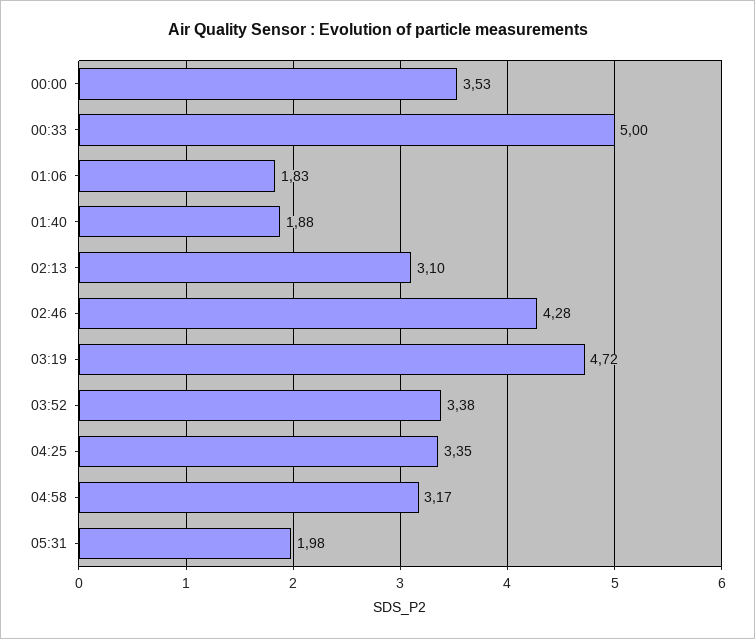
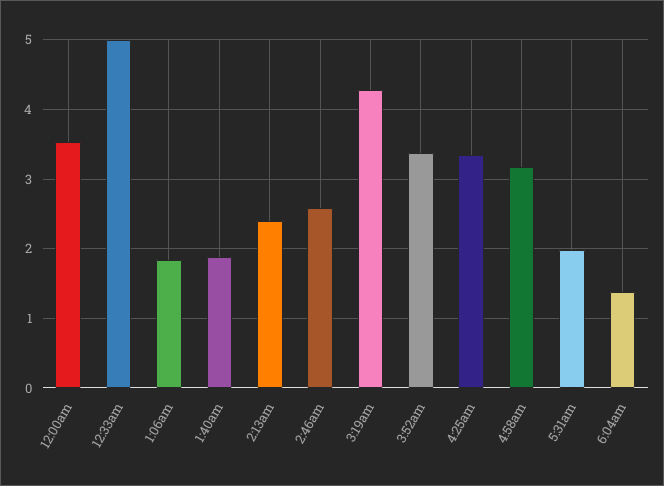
02:13: 3.1 -> 2.4
02:46: 4.28 -> 2.6
03:19: 4.72 -> 4.3
6:04am: none -> 1.4

